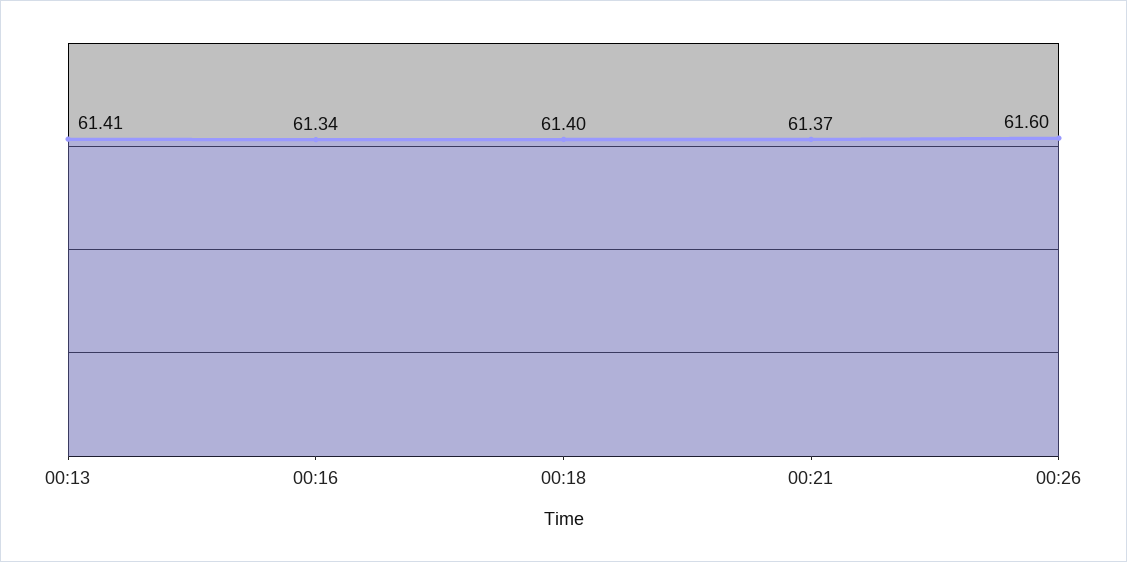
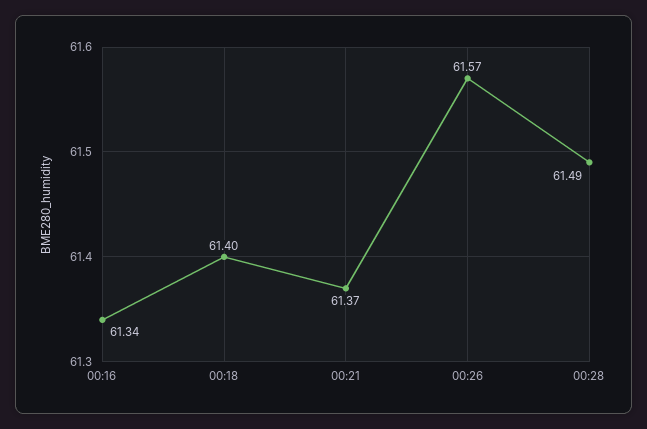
00:13: 61.41 -> none
00:26: 61.6 -> 61.57
00:28: none -> 61.49

